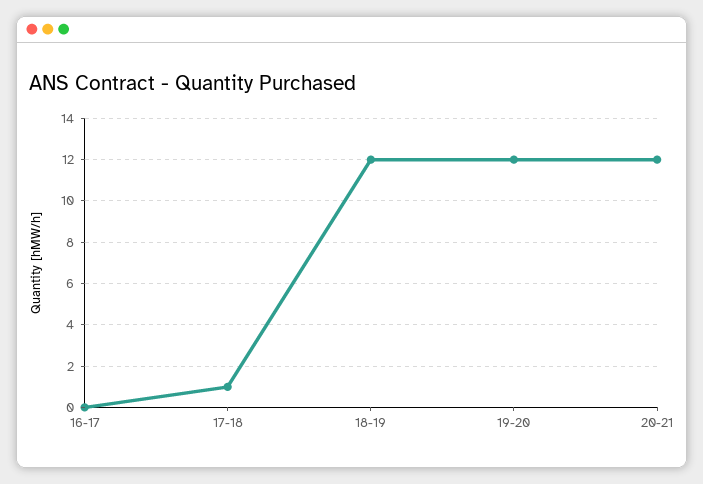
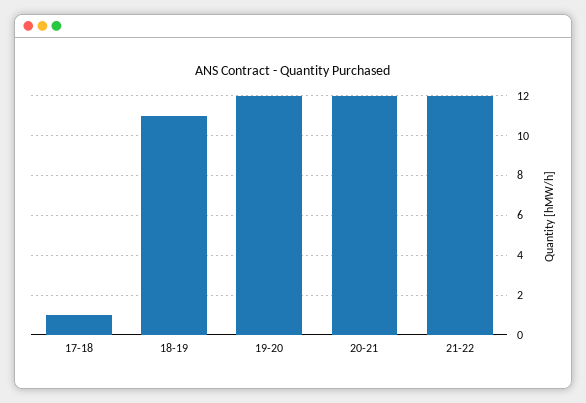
16-17: 0 -> none
18-19: 12 -> 11
21-22: none -> 12

